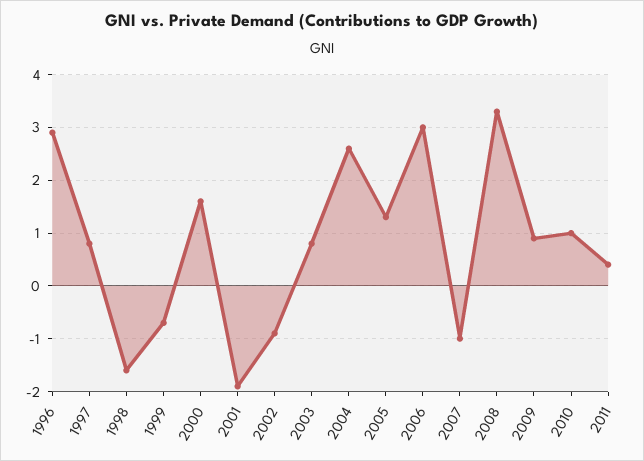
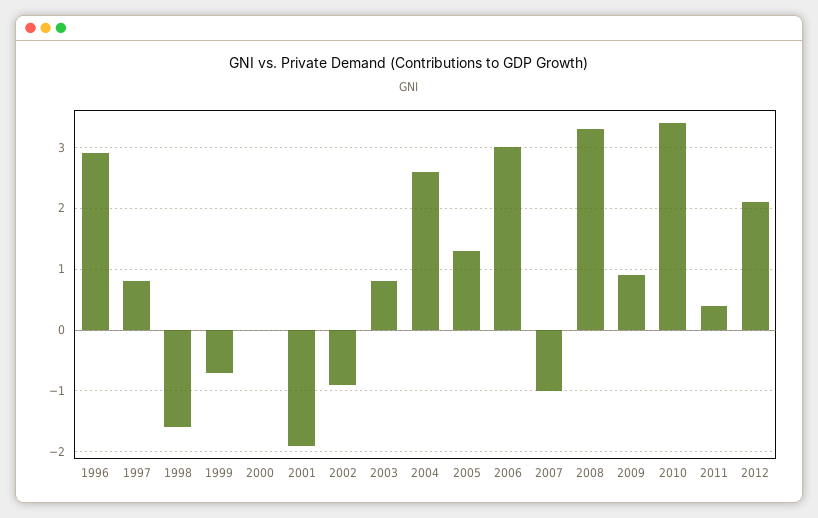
2000: 1.5 -> 0
2010: 1 -> 3.4
2012: none -> 2.1

